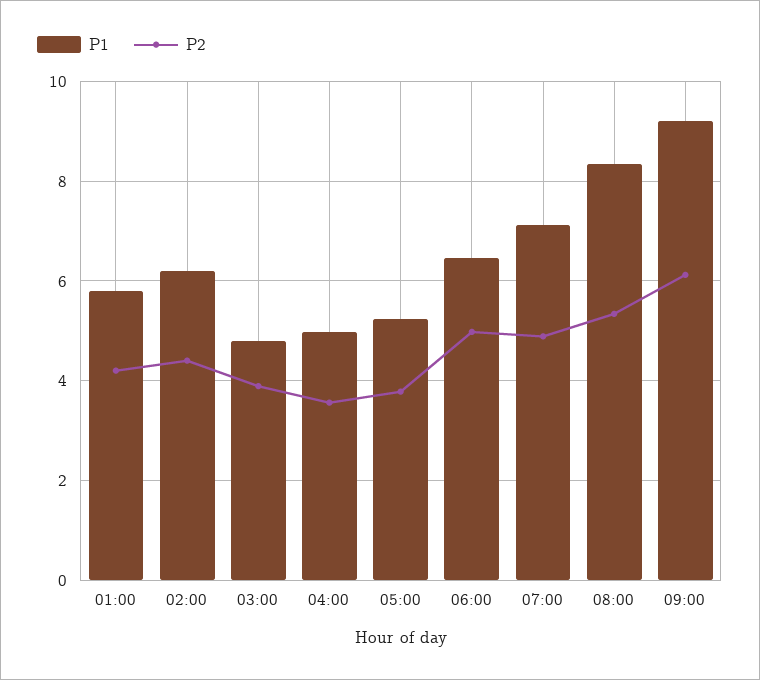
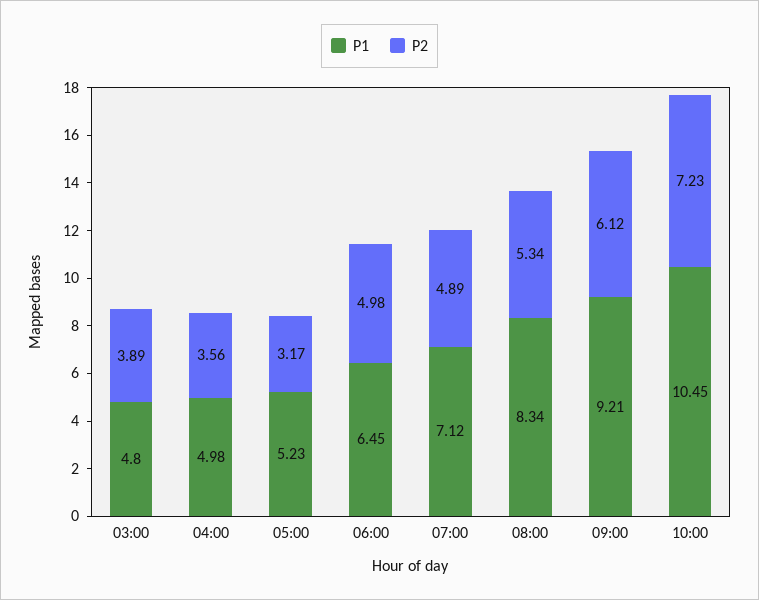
P1, 01:00: 5.8 -> none
P2, 01:00: 4.2 -> none
P1, 02:00: 6.2 -> none
P2, 02:00: 4.4 -> none
P2, 05:00: 3.8 -> 3.17
P1, 10:00: none -> 10.45
P2, 10:00: none -> 7.23

